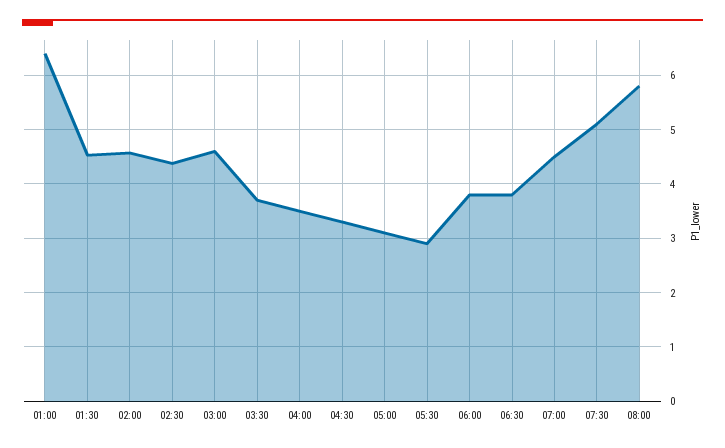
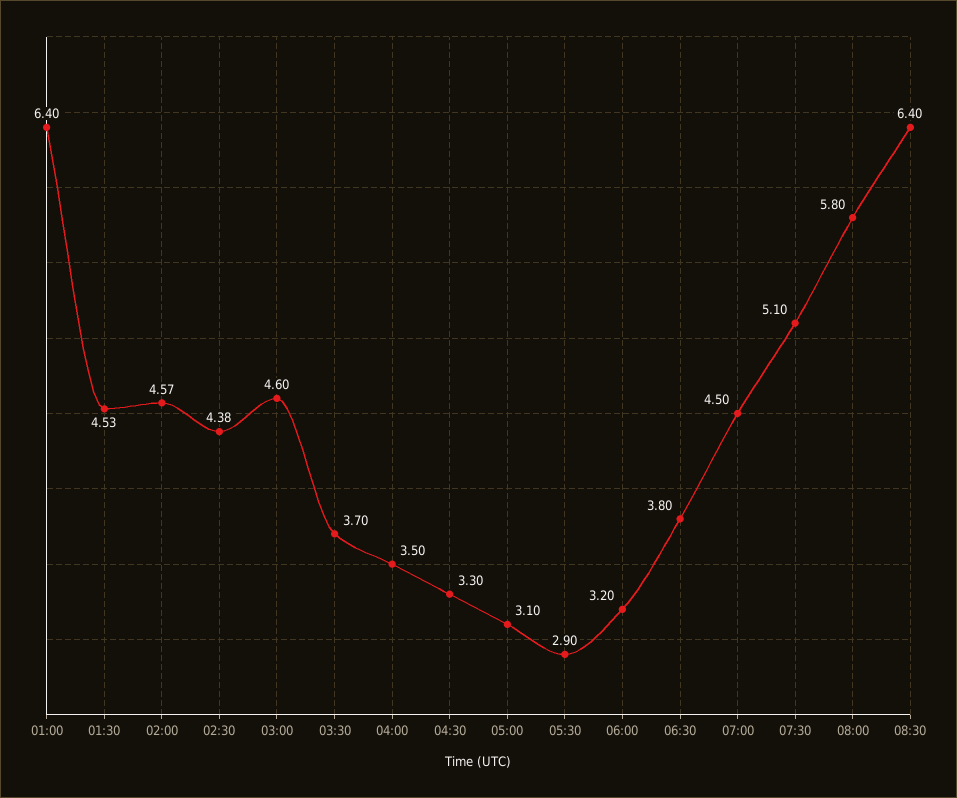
06:00: 3.8 -> 3.2
08:30: none -> 6.4

